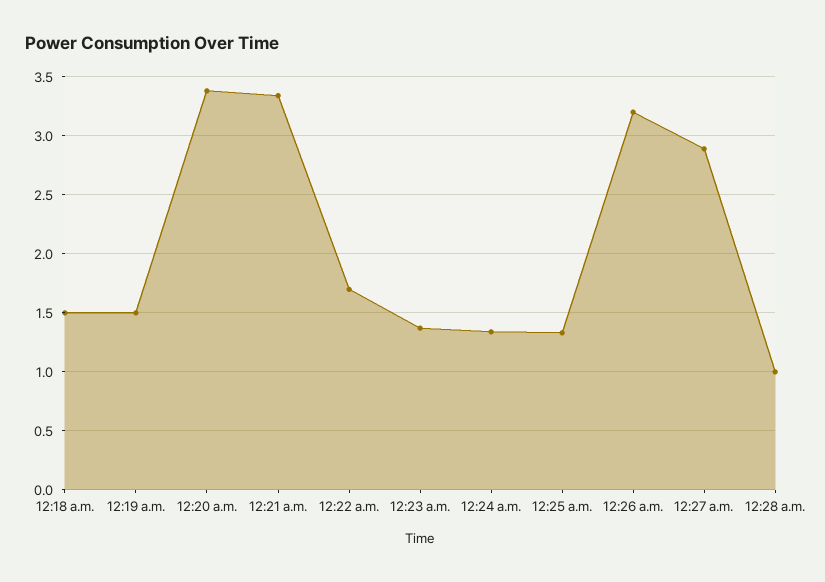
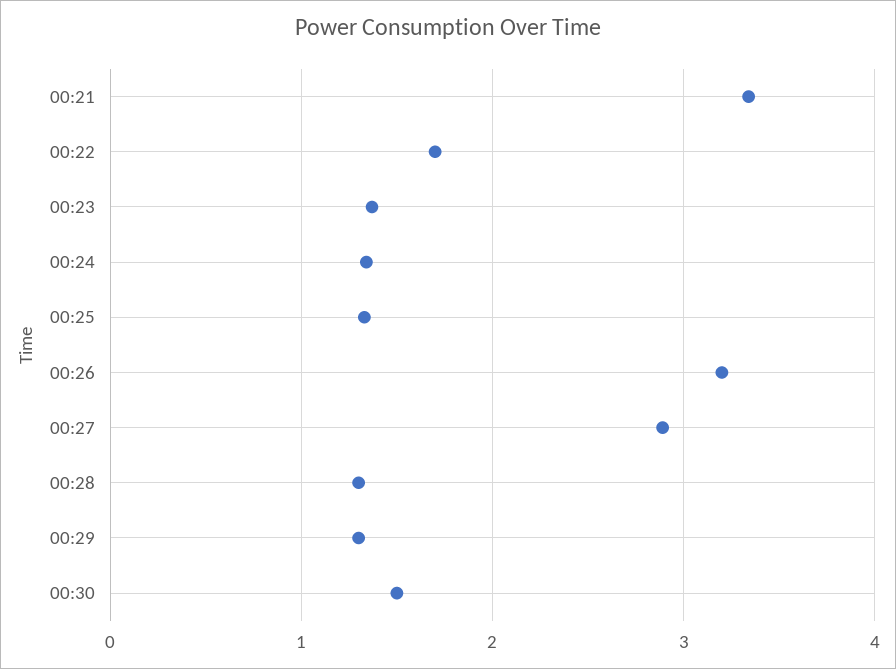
12:18 a.m.: 1.5 -> none
12:19 a.m.: 1.5 -> none
12:20 a.m.: 3.4 -> none
12:28 a.m.: 1 -> 1.3
00:29: none -> 1.3
00:30: none -> 1.5

